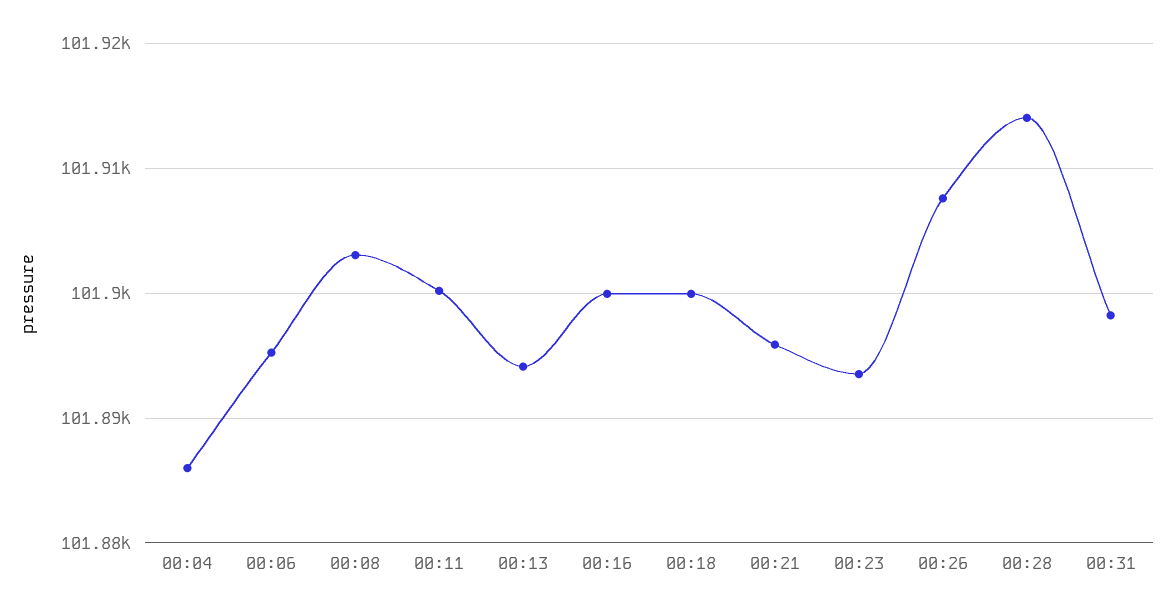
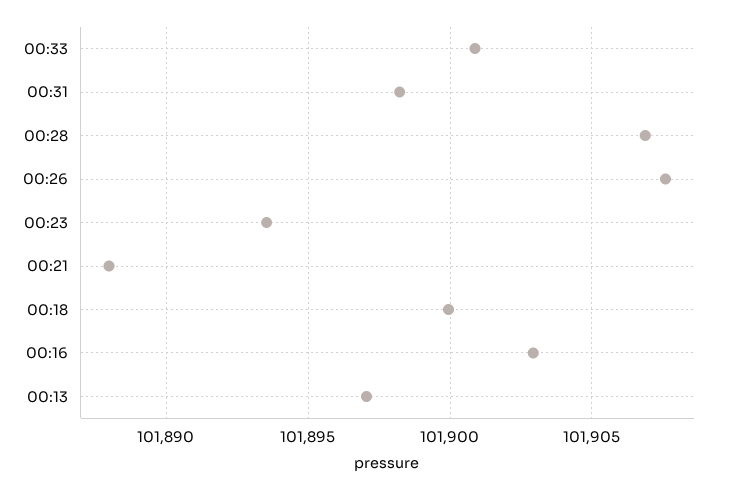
00:04: 101886 -> none
00:06: 101895 -> none
00:08: 101903 -> none
00:11: 101900 -> none
00:13: 101894 -> 101897
00:16: 101900 -> 101903
00:21: 101896 -> 101888
00:28: 101914 -> 101907
00:33: none -> 101901

